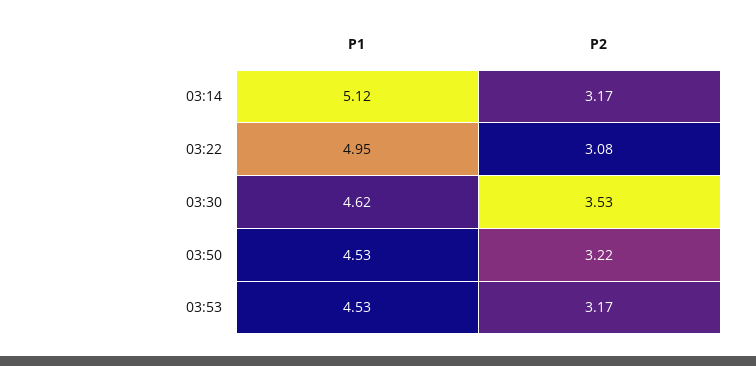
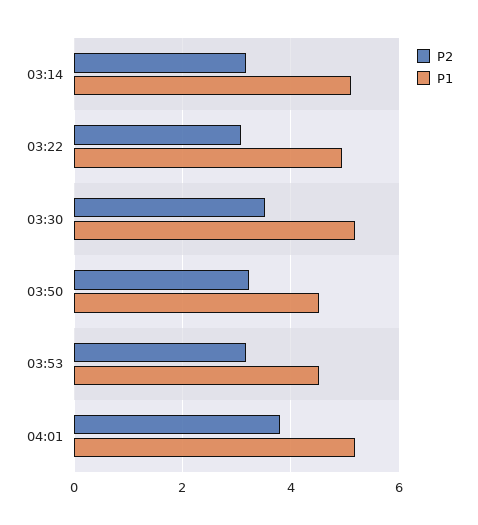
P1, 03:30: 4.62 -> 5.2
P2, 04:01: none -> 3.8
P1, 04:01: none -> 5.2

